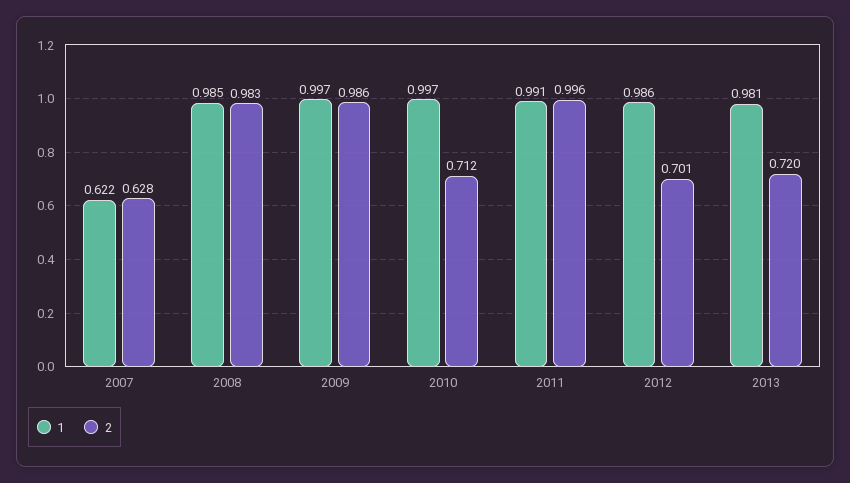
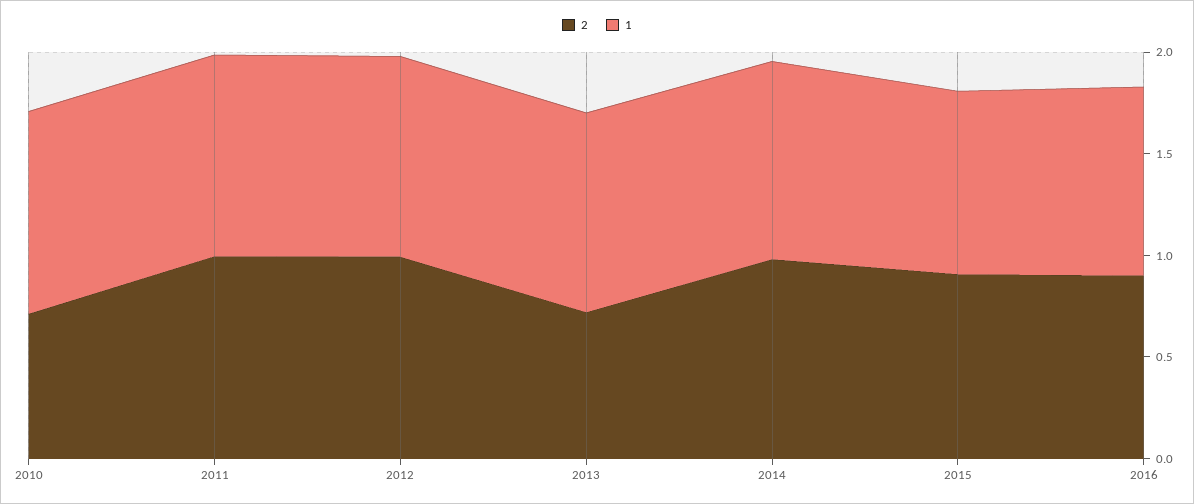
1, 2007: 0.622 -> none
2, 2007: 0.628 -> none
1, 2008: 0.985 -> none
2, 2008: 0.983 -> none
1, 2009: 0.997 -> none
2, 2009: 0.986 -> none
2, 2012: 0.701 -> 1
2, 2014: none -> 1
1, 2014: none -> 1
2, 2015: none -> 0.9
1, 2015: none -> 0.9
2, 2016: none -> 0.9
1, 2016: none -> 0.9

